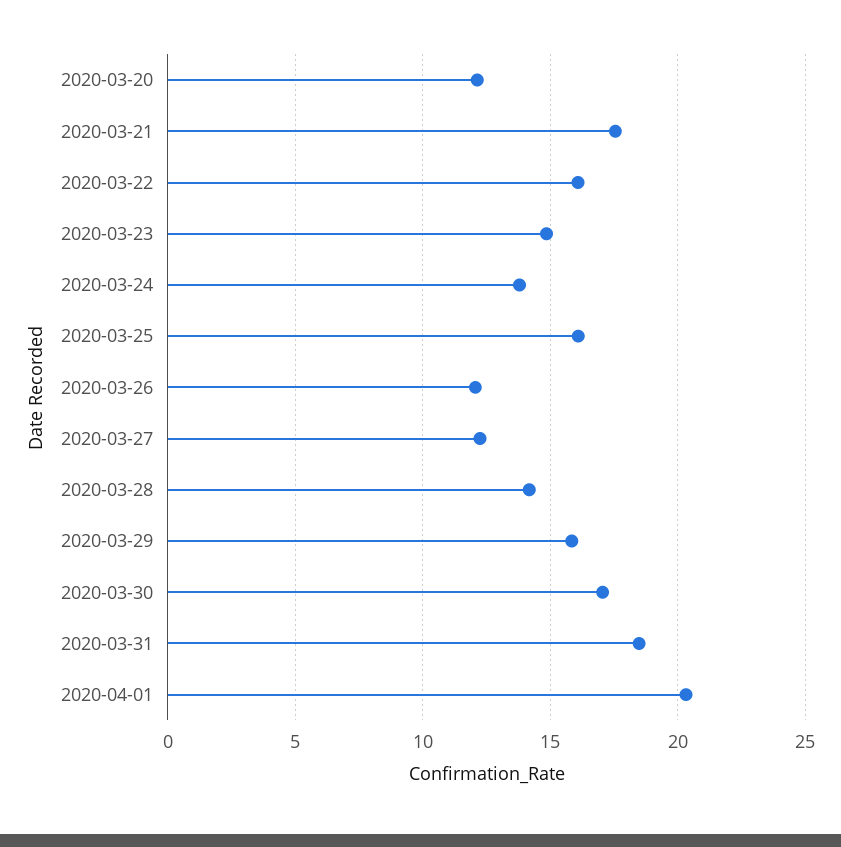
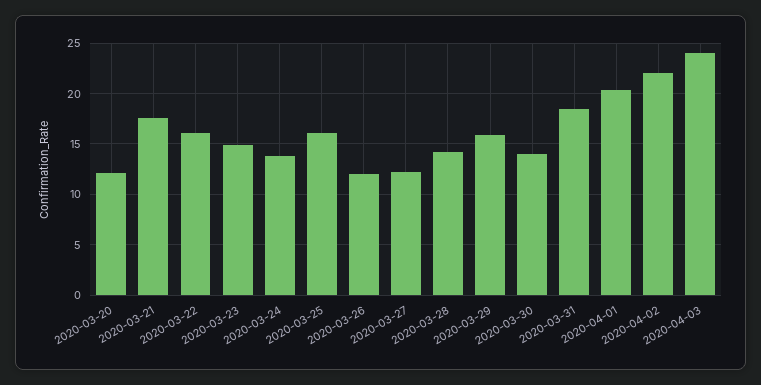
2020-03-30: 17 -> 14
2020-04-02: none -> 22
2020-04-03: none -> 24

